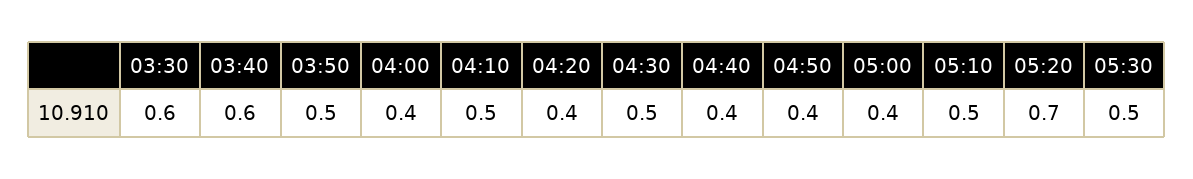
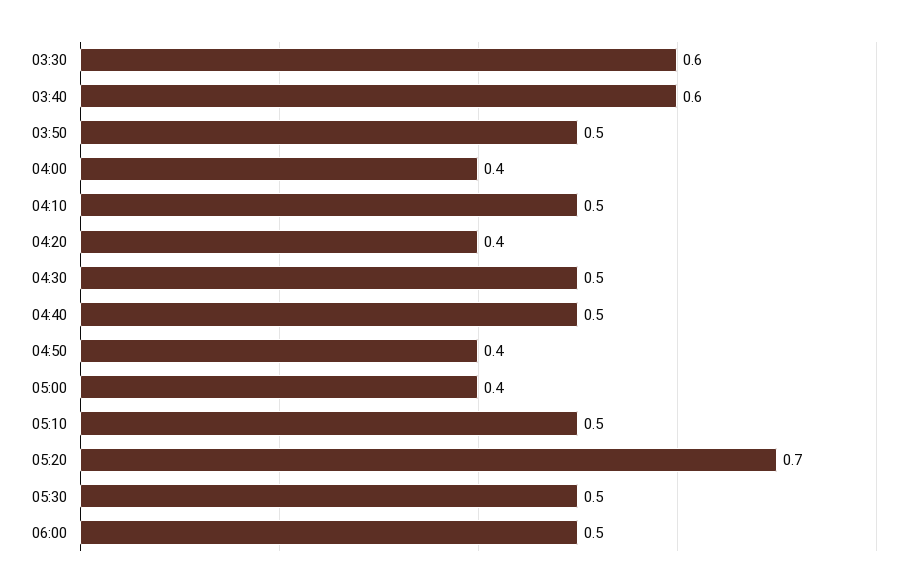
04:40: 0.4 -> 0.5
06:00: none -> 0.5

